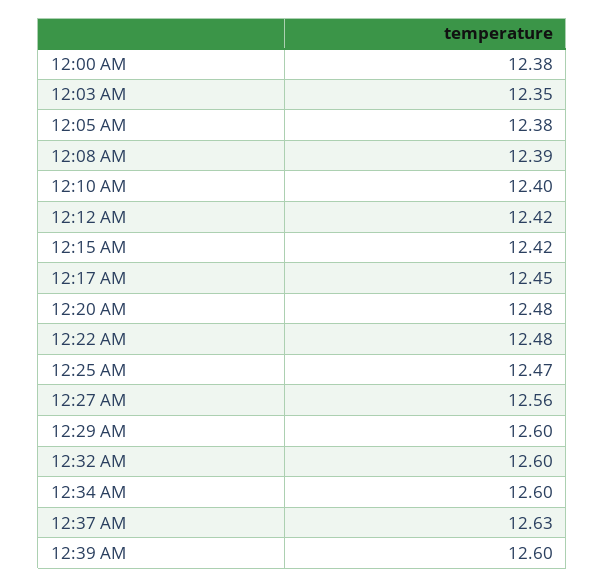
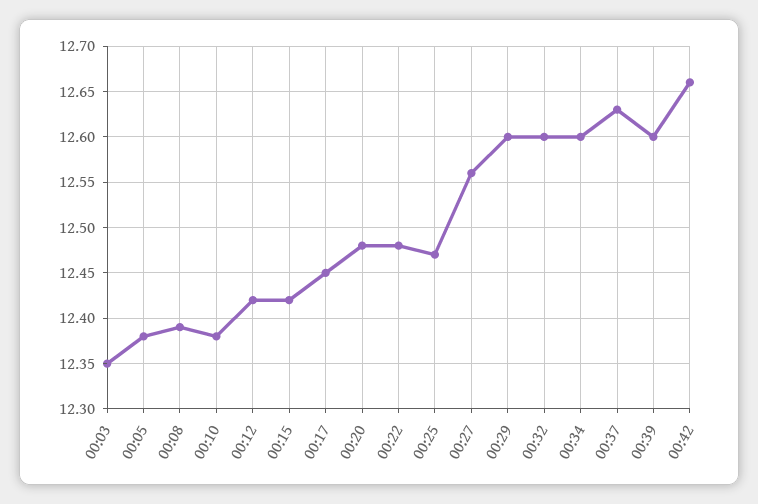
12:00 AM: 12.38 -> none
12:10 AM: 12.4 -> 12.38
00:42: none -> 12.66

